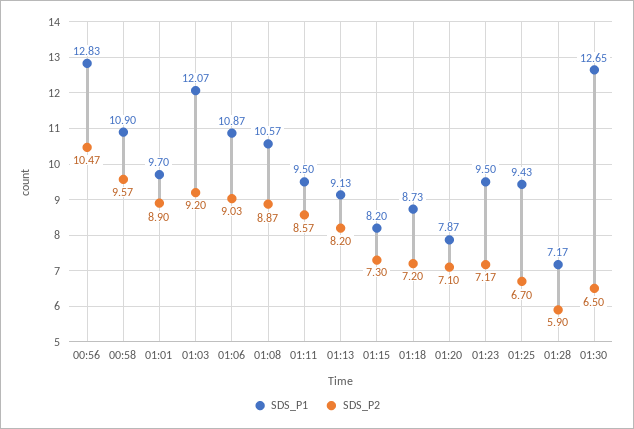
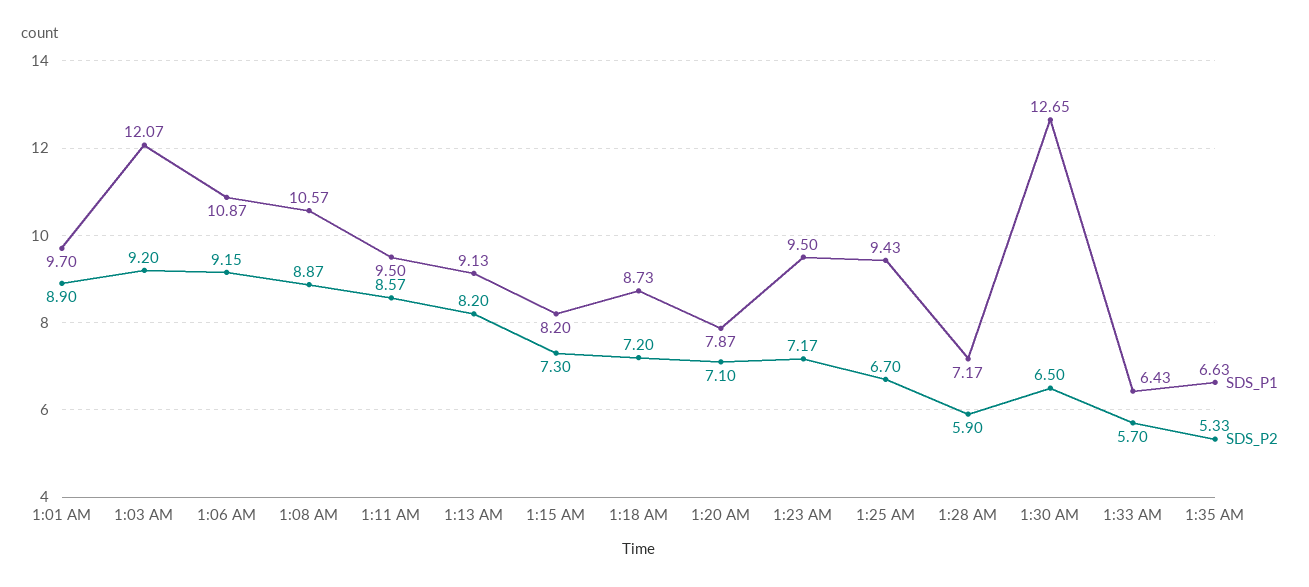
SDS_P1, 00:56: 12.83 -> none
SDS_P2, 00:56: 10.47 -> none
SDS_P1, 00:58: 10.9 -> none
SDS_P2, 00:58: 9.57 -> none
SDS_P2, 01:06: 9.03 -> 9.15
SDS_P1, 1:33 AM: none -> 6.43
SDS_P2, 1:33 AM: none -> 5.7
SDS_P1, 1:35 AM: none -> 6.63
SDS_P2, 1:35 AM: none -> 5.33

